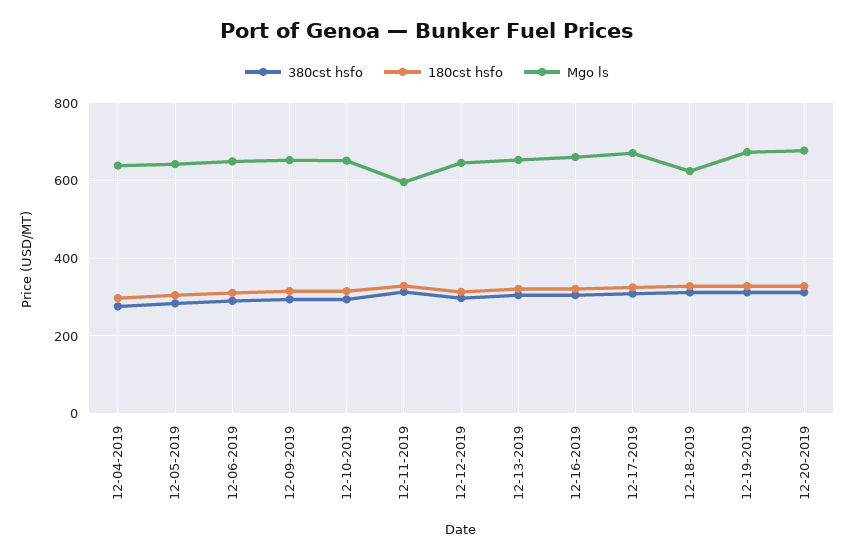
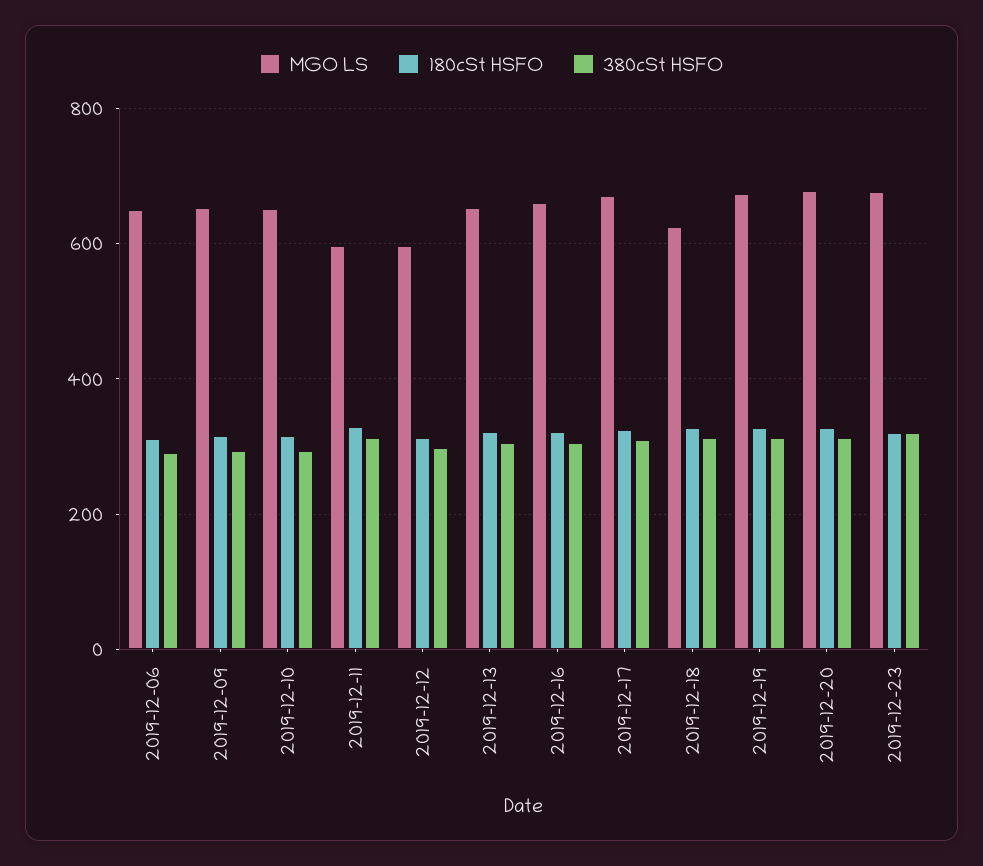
380cst hsfo, 12-04-2019: 280 -> none
180cst hsfo, 12-04-2019: 300 -> none
Mgo ls, 12-04-2019: 640 -> none
380cst hsfo, 12-05-2019: 280 -> none
180cst hsfo, 12-05-2019: 300 -> none
Mgo ls, 12-05-2019: 640 -> none
Mgo ls, 12-12-2019: 640 -> 600
Mgo ls, 2019-12-23: none -> 680
180cst hsfo, 2019-12-23: none -> 320
380cst hsfo, 2019-12-23: none -> 320

